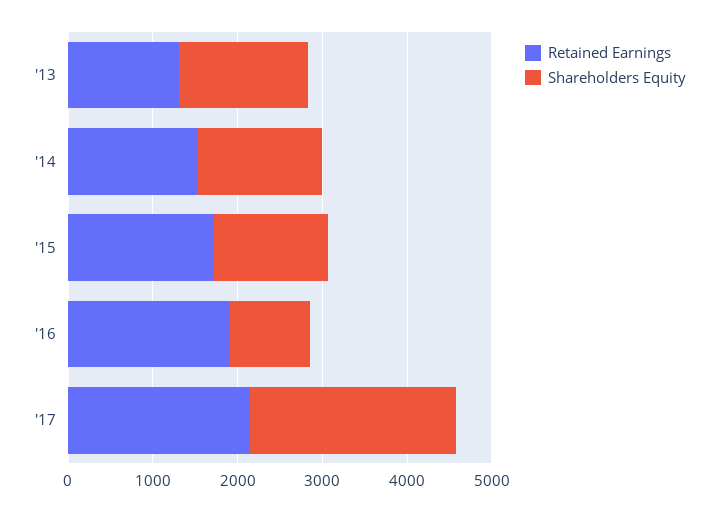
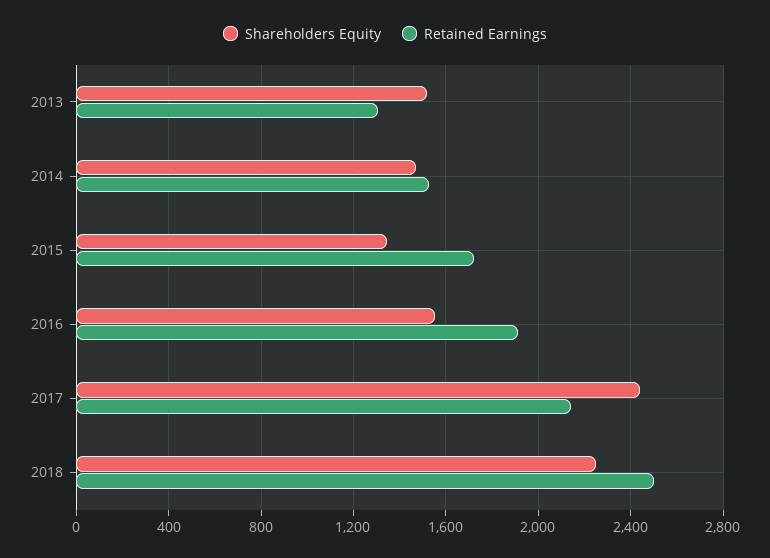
Shareholders Equity, '16: 1000 -> 1550
Shareholders Equity, 2018: none -> 2250
Retained Earnings, 2018: none -> 2500

